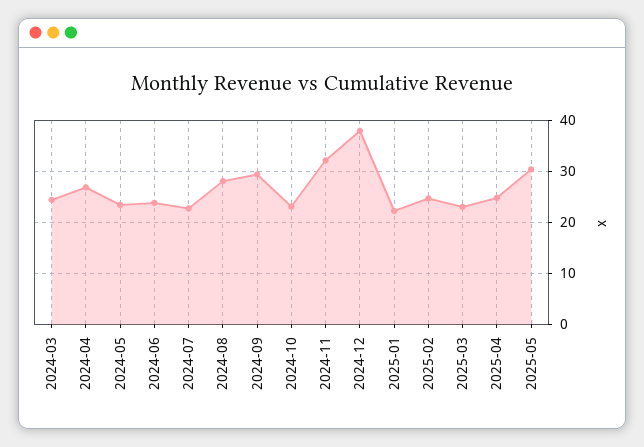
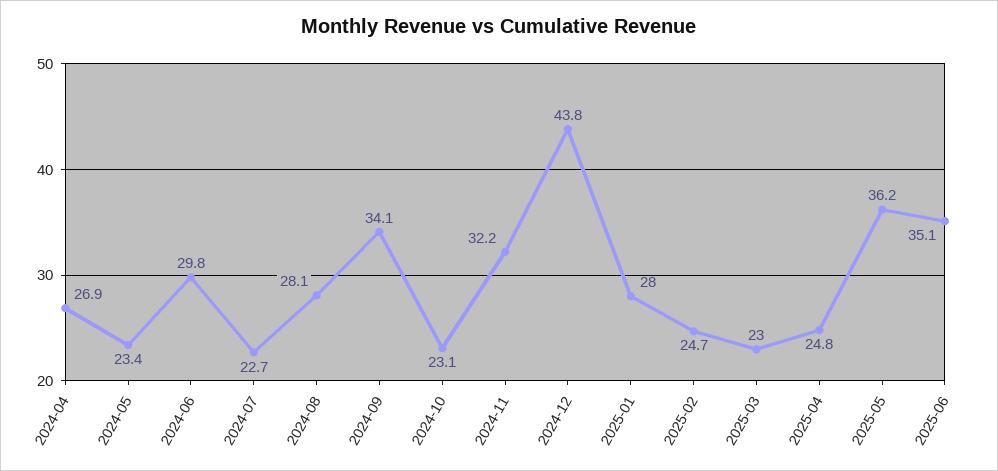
2024-03: 24 -> none
2024-06: 24 -> 29.8
2024-09: 30 -> 34.1
2024-12: 38 -> 43.8
2025-01: 22 -> 28
2025-05: 30 -> 36.2
2025-06: none -> 35.1

